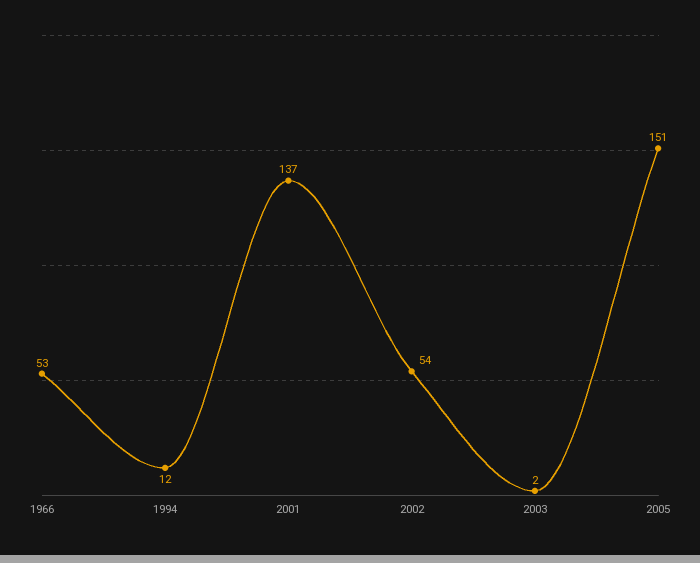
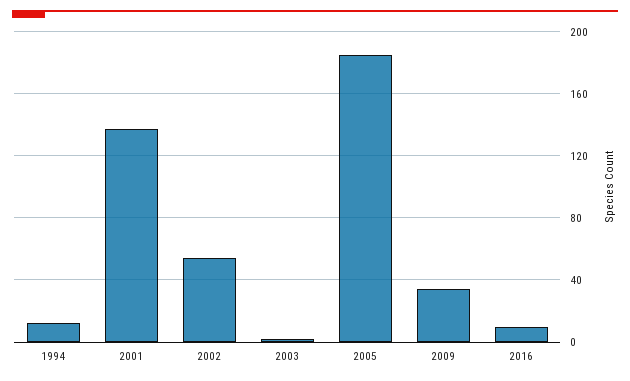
1966: 53 -> none
2005: 151 -> 185
2009: none -> 35
2016: none -> 10

